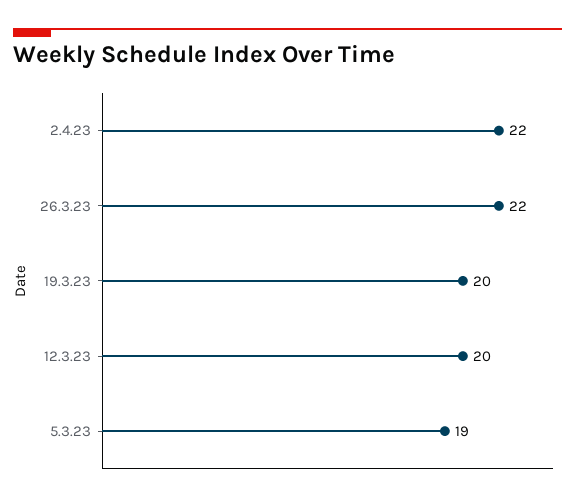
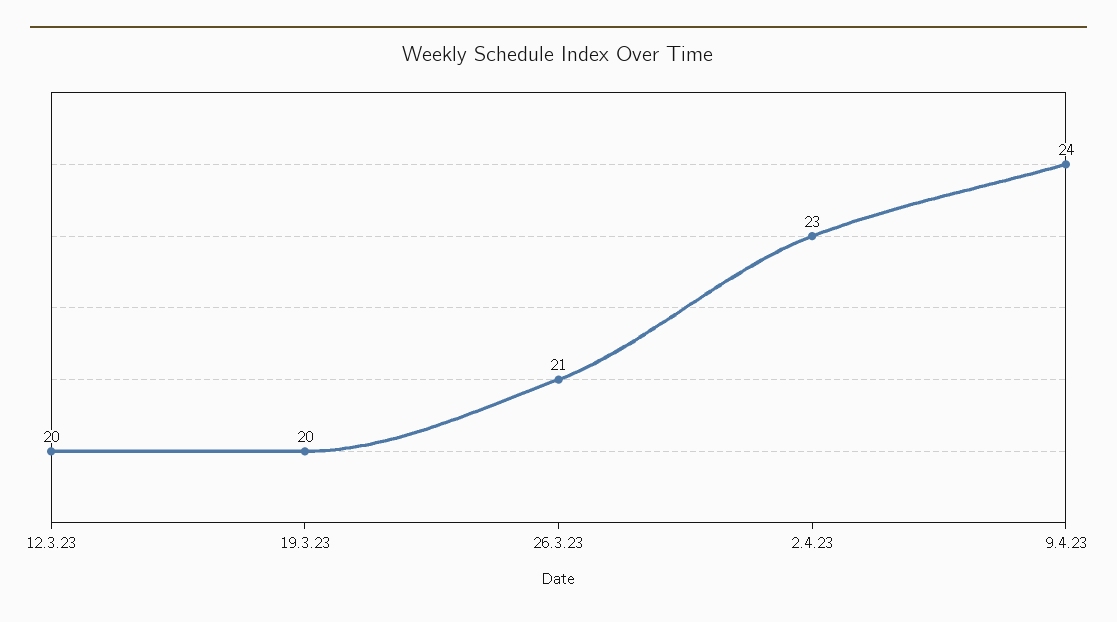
2.4.23: 22 -> 23
26.3.23: 22 -> 21
5.3.23: 19 -> none
9.4.23: none -> 24

